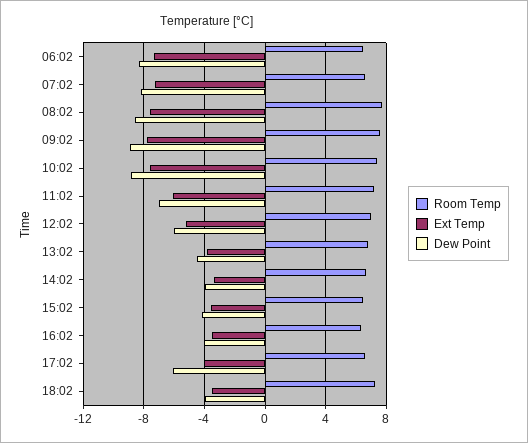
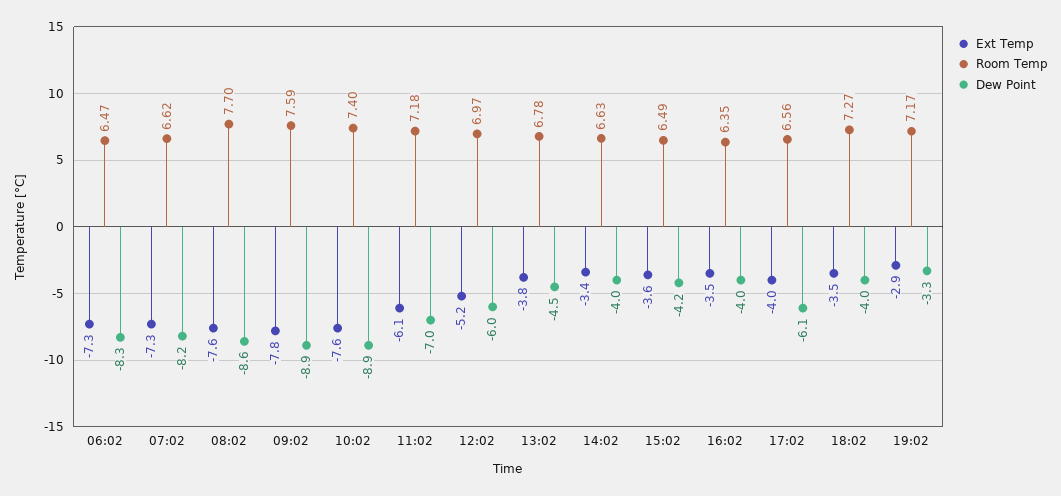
Ext Temp, 19:02: none -> -2.9
Room Temp, 19:02: none -> 7.17
Dew Point, 19:02: none -> -3.3

